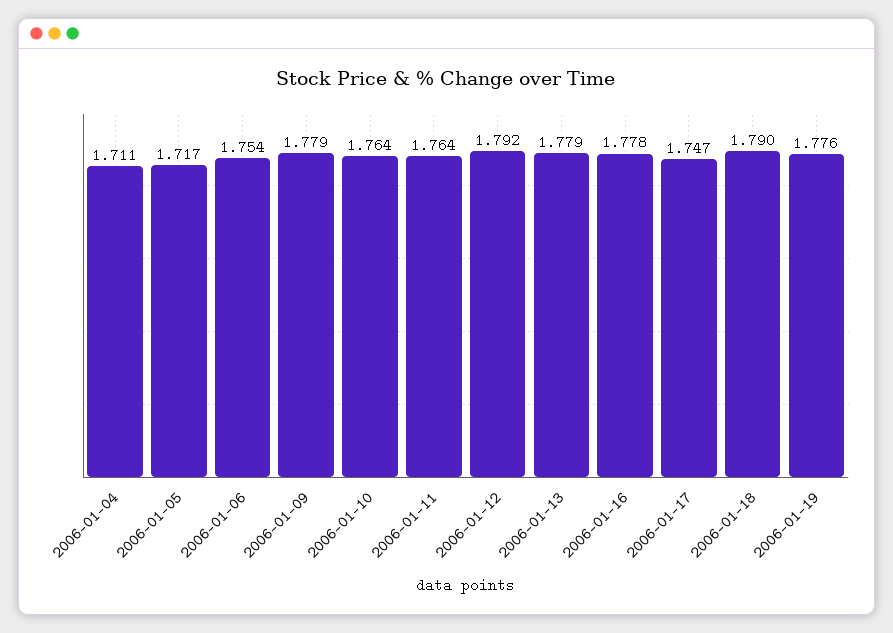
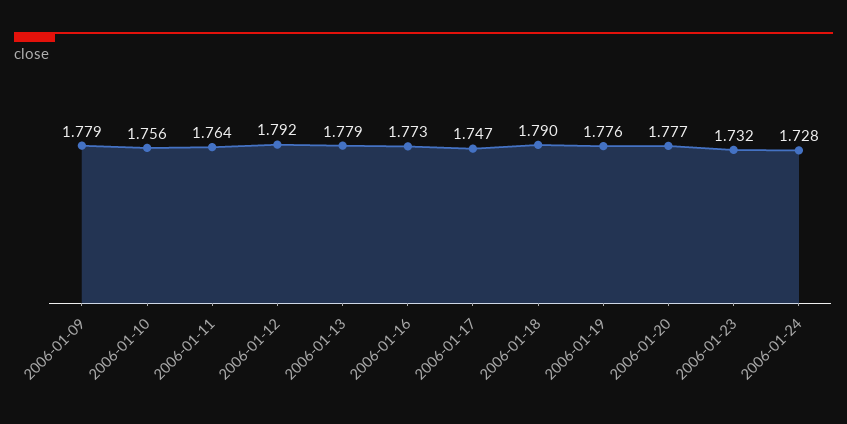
2006-01-04: 1.711 -> none
2006-01-05: 1.717 -> none
2006-01-06: 1.754 -> none
2006-01-10: 1.764 -> 1.756
2006-01-16: 1.778 -> 1.773
2006-01-20: none -> 1.777
2006-01-23: none -> 1.732
2006-01-24: none -> 1.728

